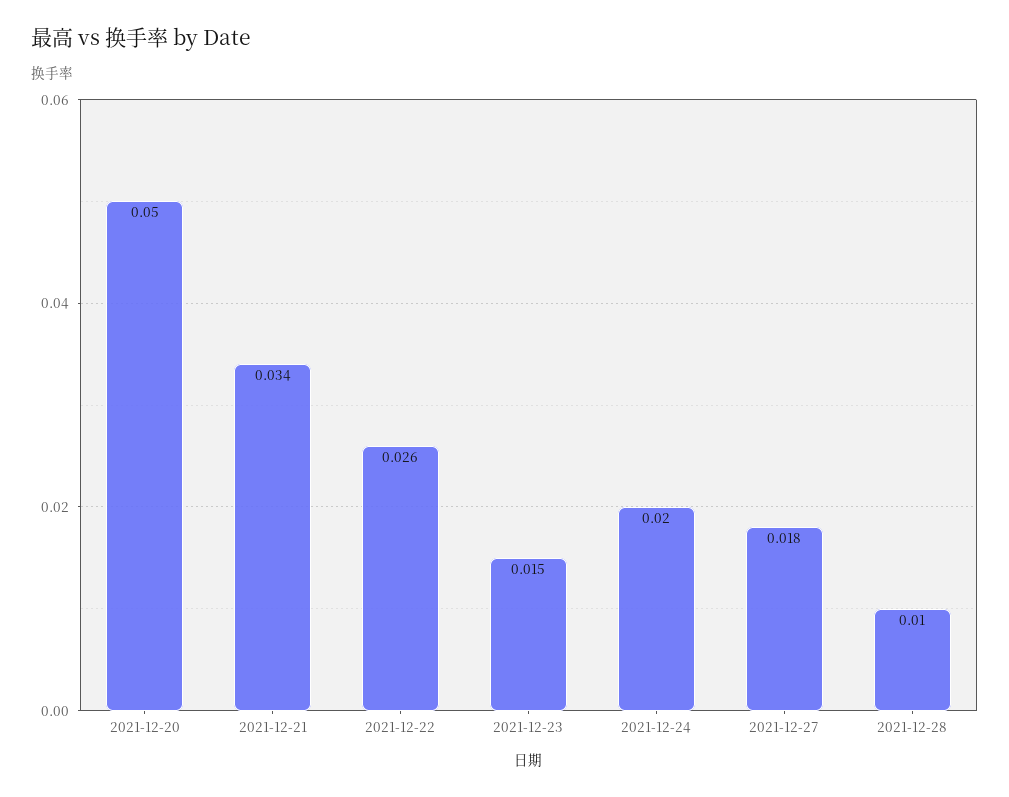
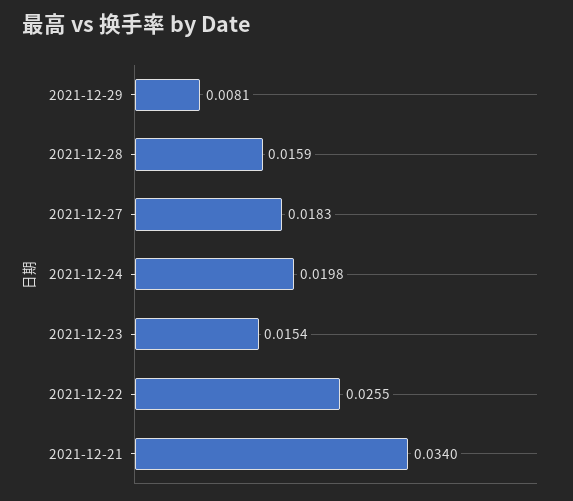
2021-12-20: 0.05 -> none
2021-12-28: 0.01 -> 0.0159
2021-12-29: none -> 0.0081

